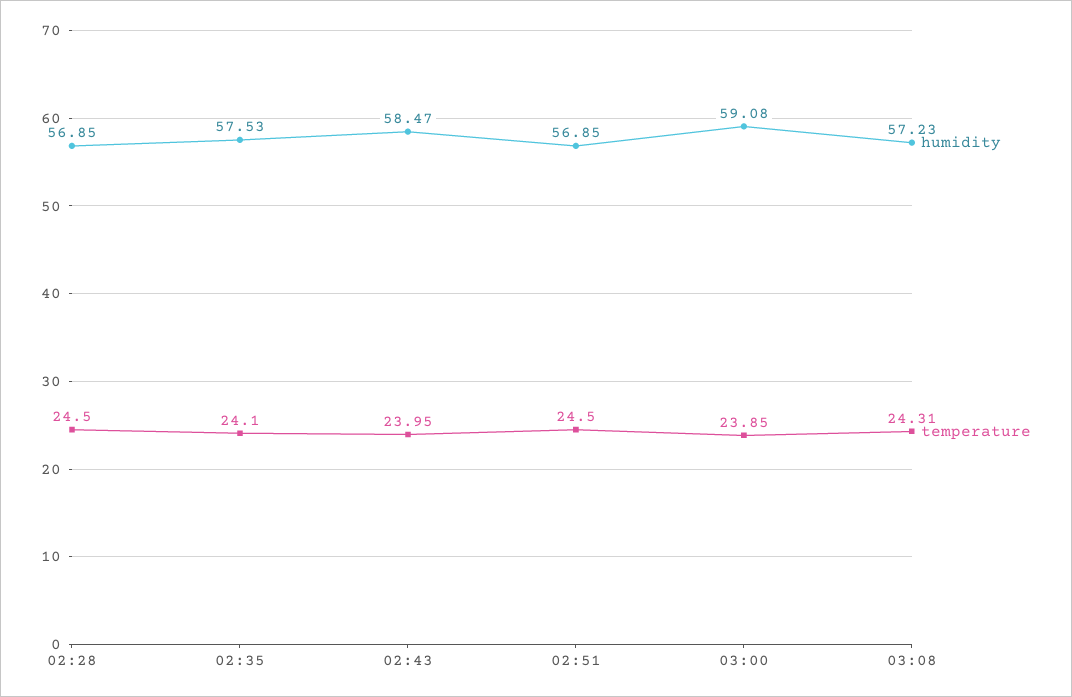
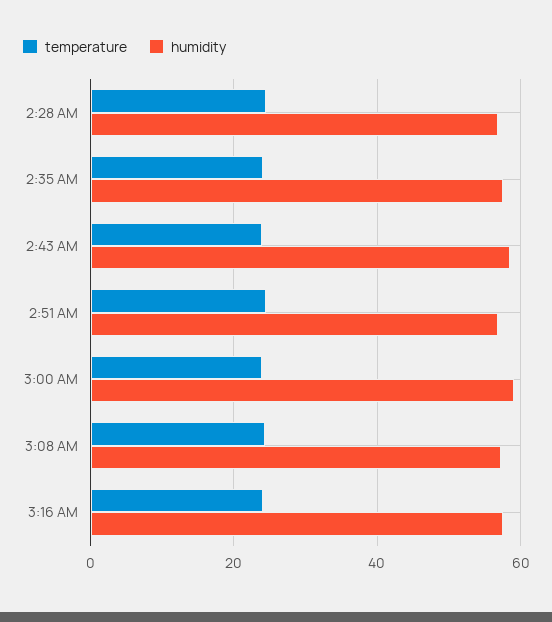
temperature, 3:16 AM: none -> 24
humidity, 3:16 AM: none -> 58

